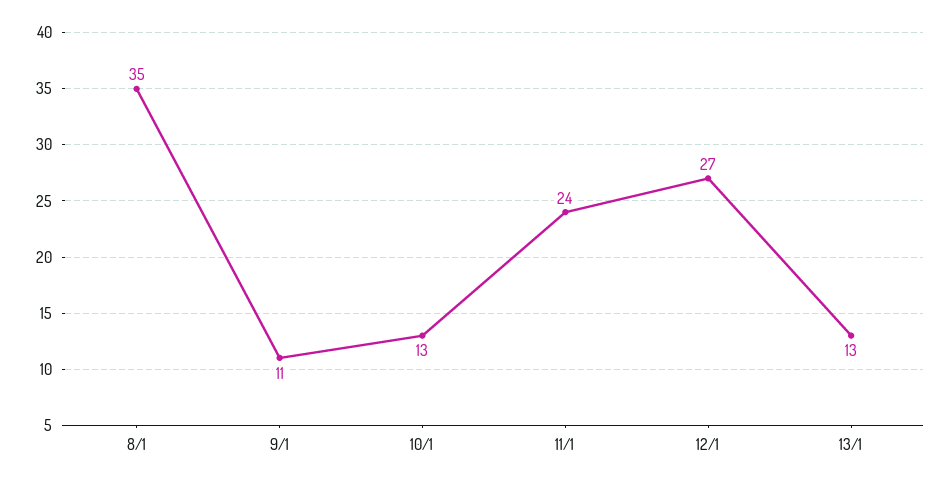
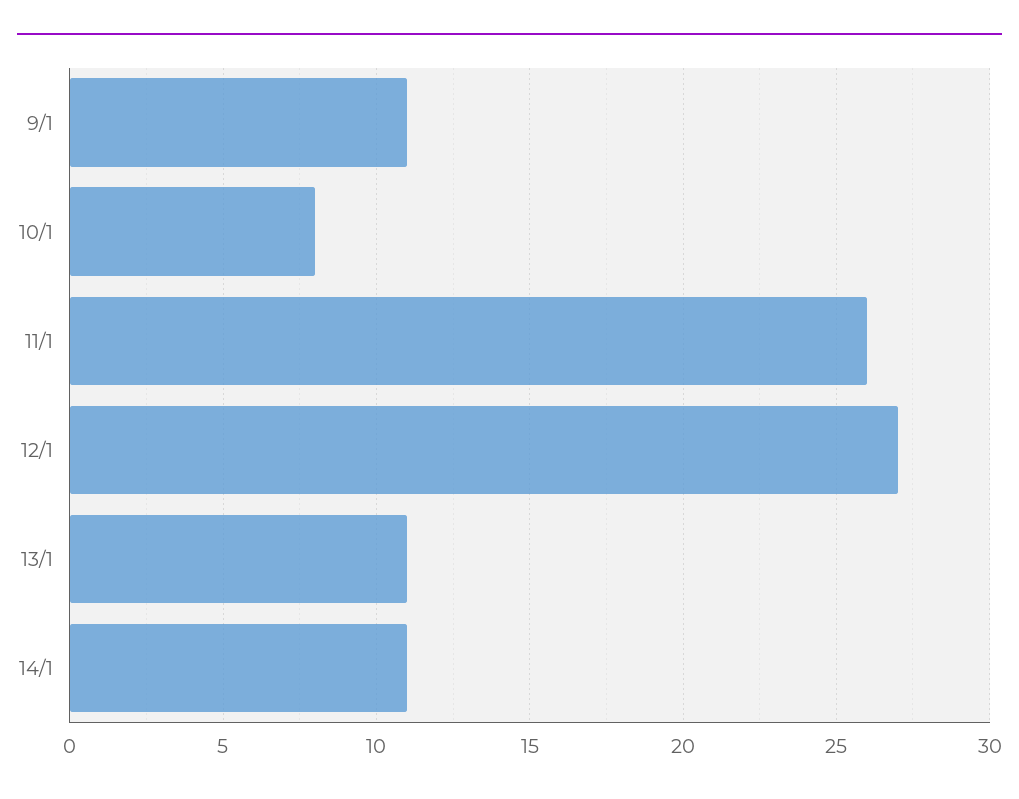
8/1: 35 -> none
10/1: 13 -> 8
11/1: 24 -> 26
13/1: 13 -> 11
14/1: none -> 11

